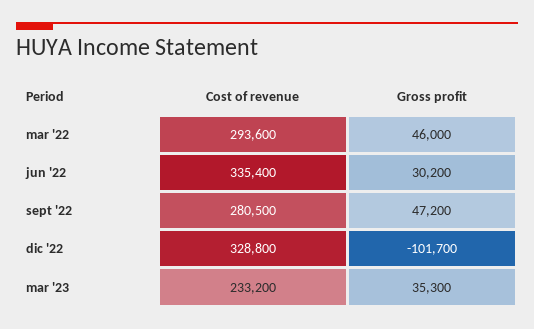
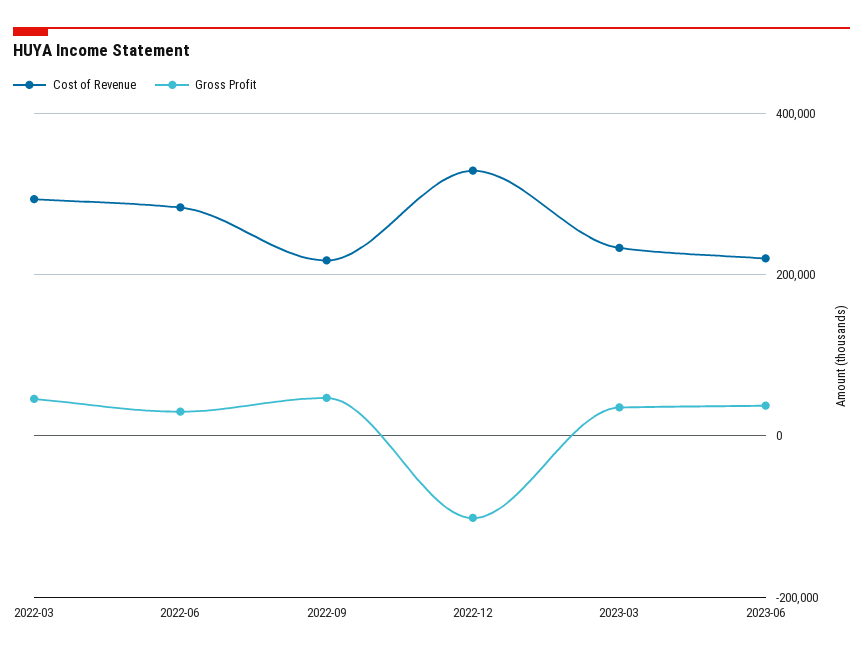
Cost of revenue, jun '22: 335400 -> 280000
Cost of revenue, sept '22: 280500 -> 220000
Cost of revenue, 2023-06: none -> 220000
Gross profit, 2023-06: none -> 40000

